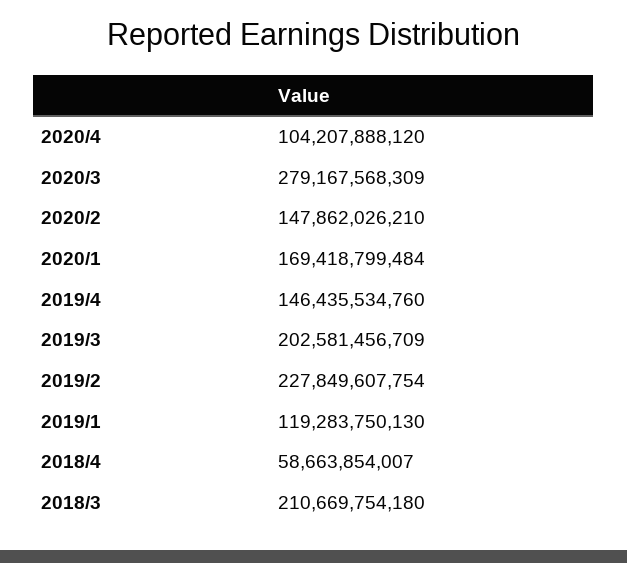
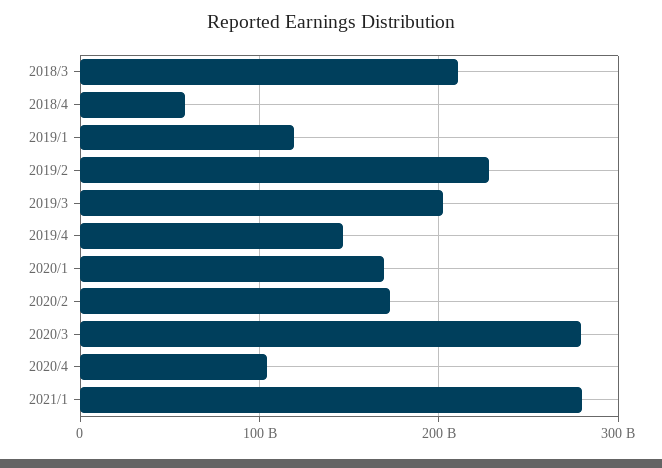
2020/2: 147862026210 -> 170000000000
2021/1: none -> 280000000000

